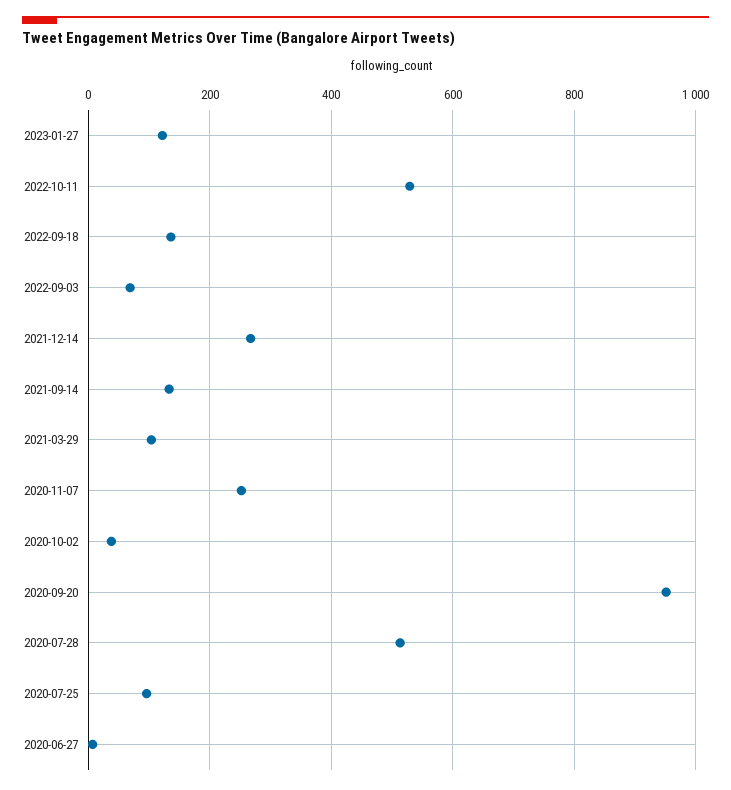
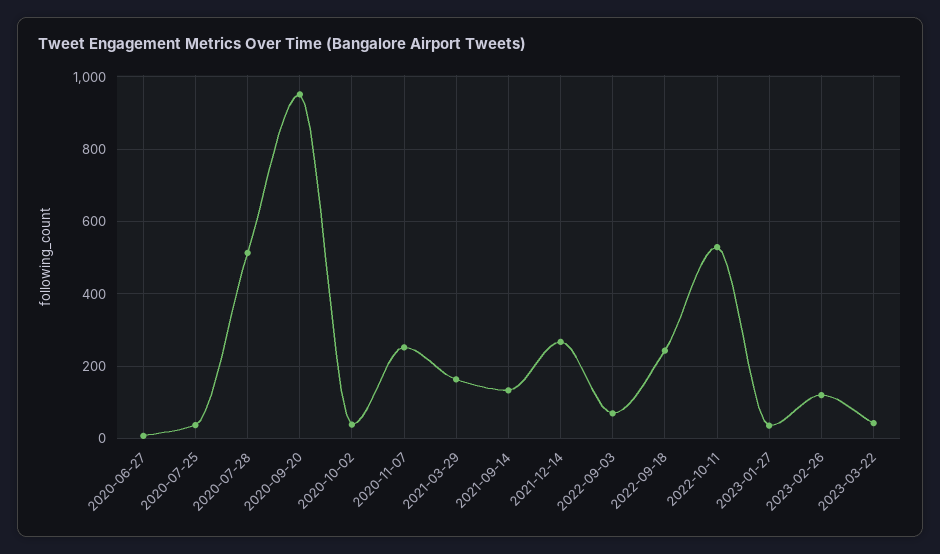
2023-01-27: 120 -> 40
2022-09-18: 140 -> 240
2021-03-29: 100 -> 160
2020-07-25: 100 -> 40
2023-02-26: none -> 120
2023-03-22: none -> 40

